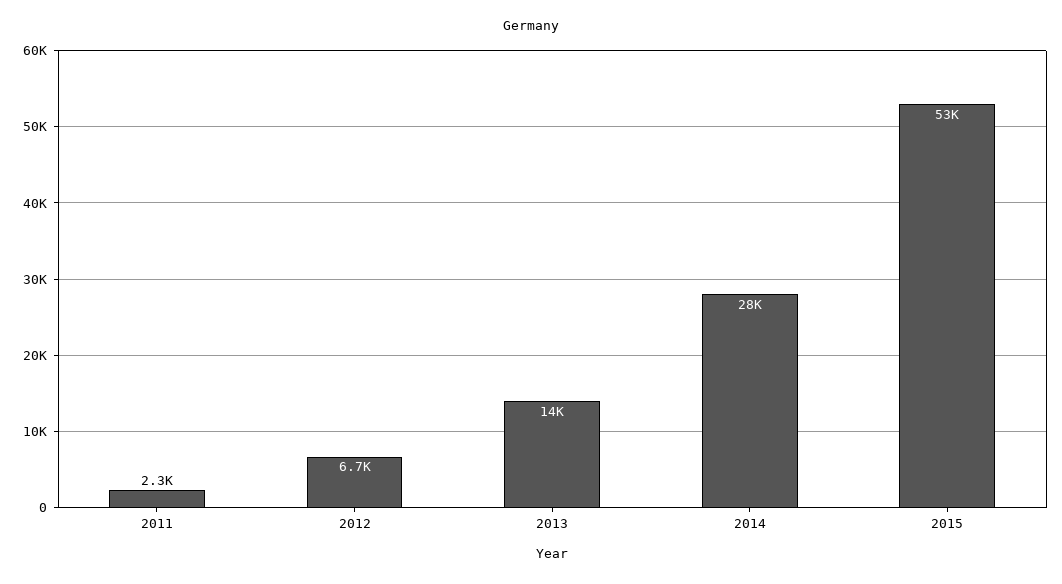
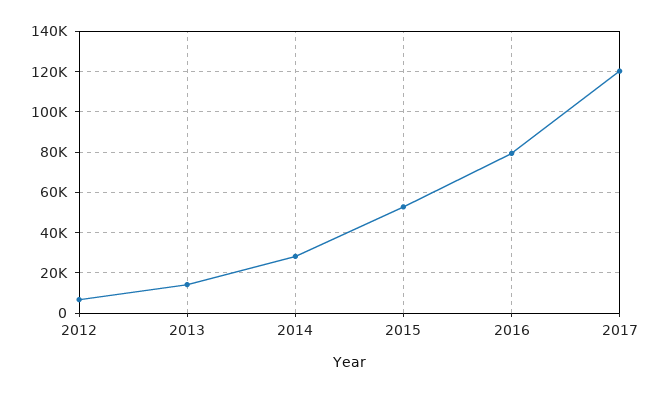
2011: 2300 -> none
2016: none -> 80000
2017: none -> 120000

